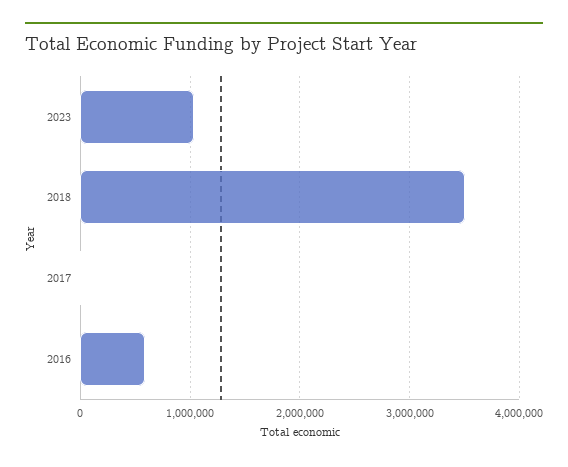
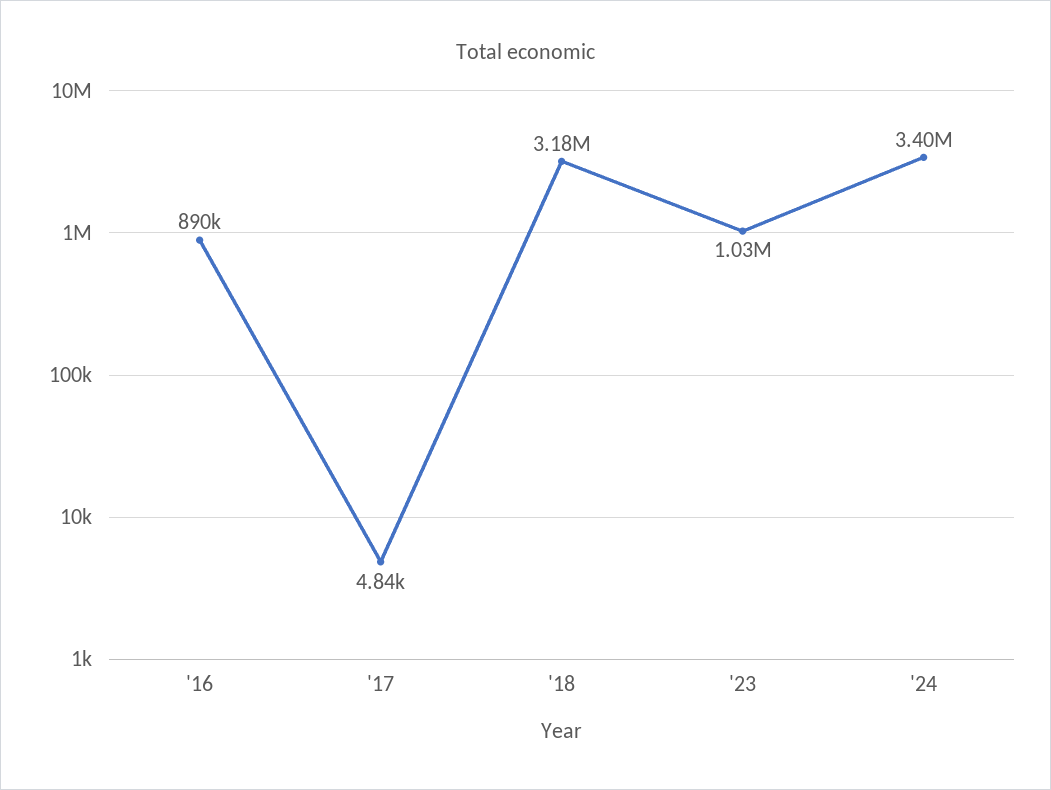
2018: 3500000 -> 3180000
2016: 600000 -> 890000
'24: none -> 3400000

